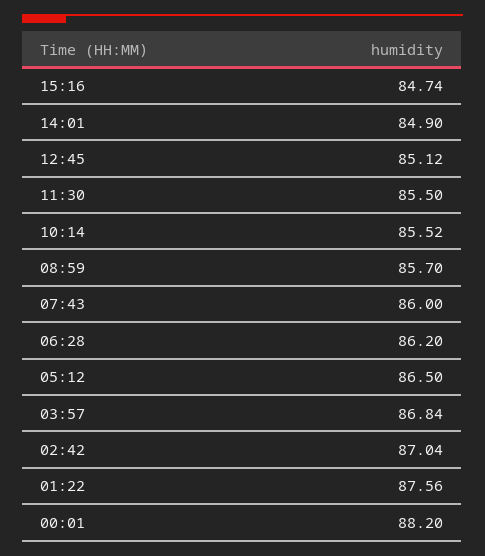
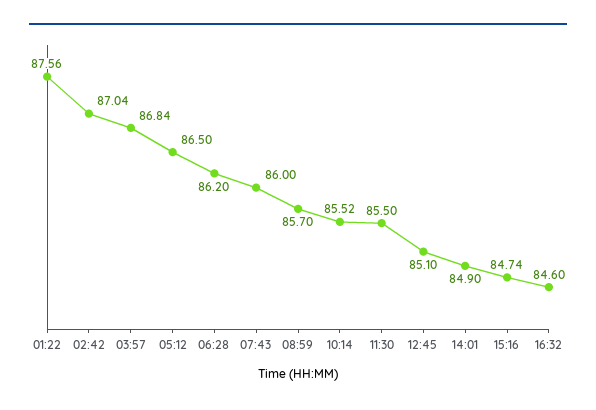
12:45: 85.12 -> 85.1
00:01: 88.2 -> none
16:32: none -> 84.6

